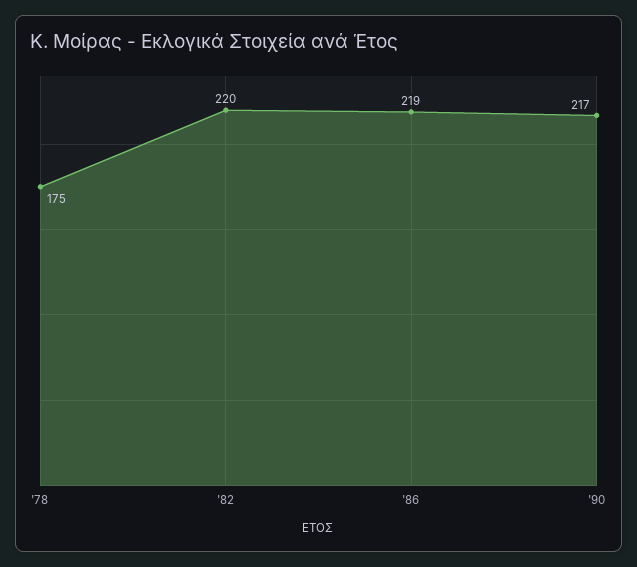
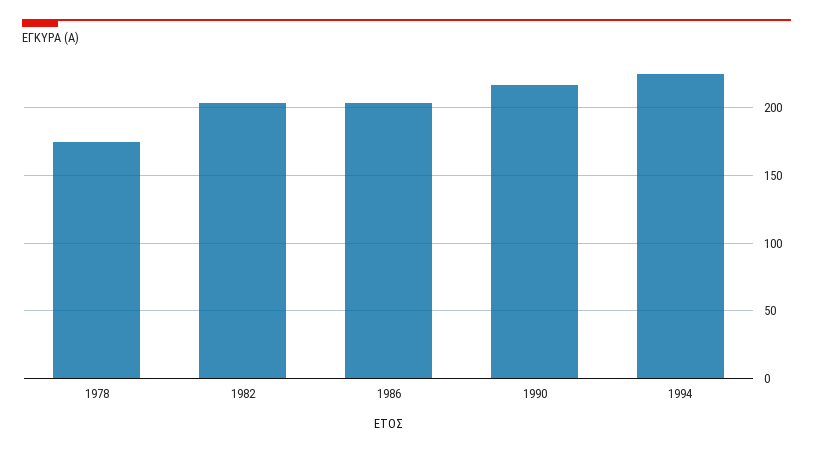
'82: 220 -> 205
'86: 219 -> 205
1994: none -> 225

